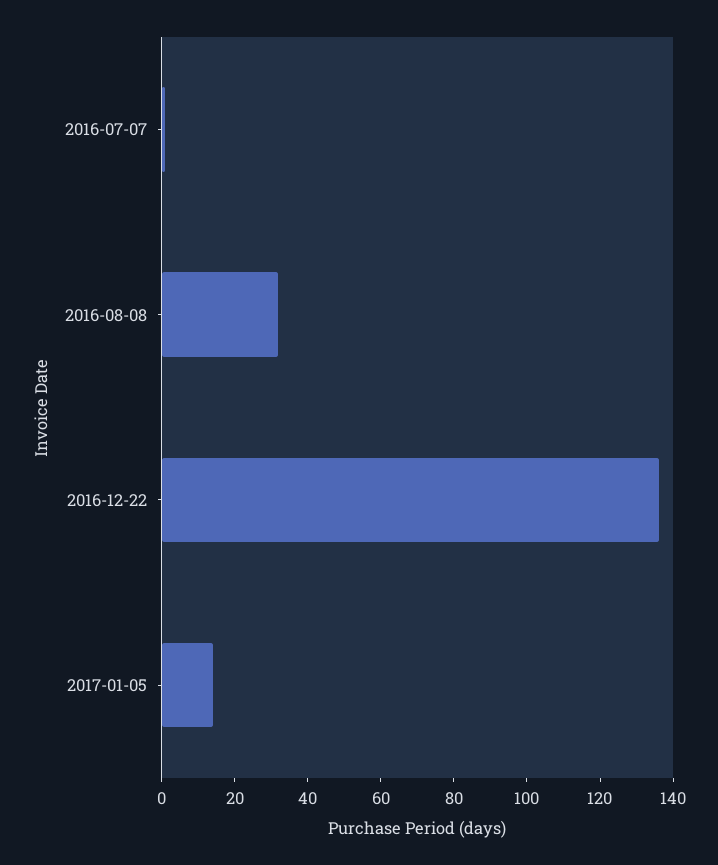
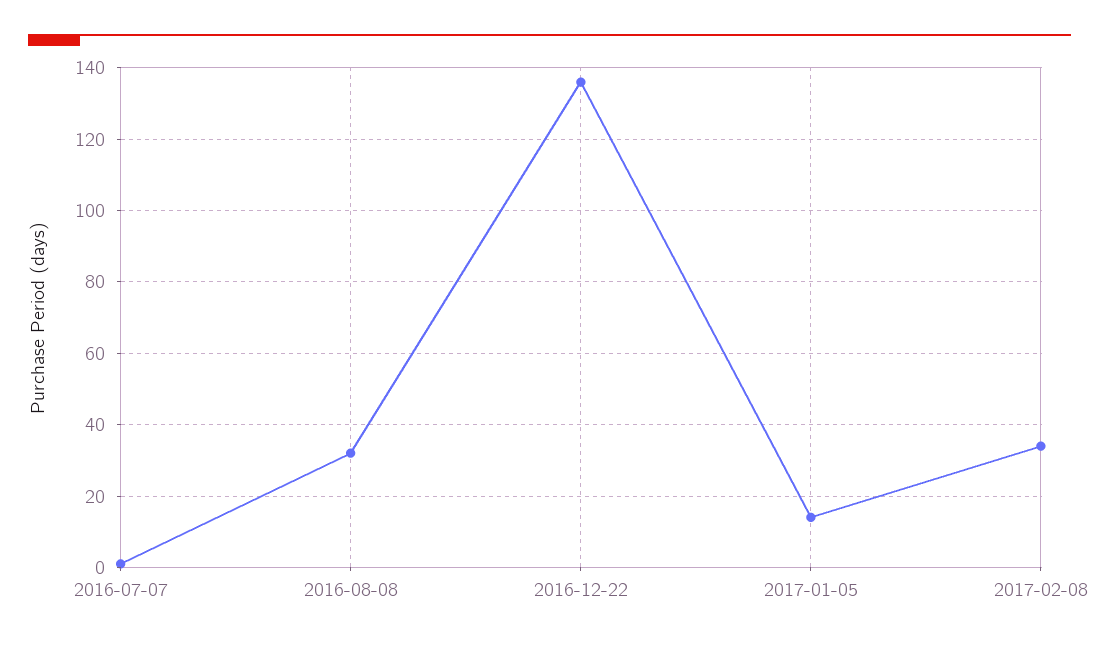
2017-02-08: none -> 35

